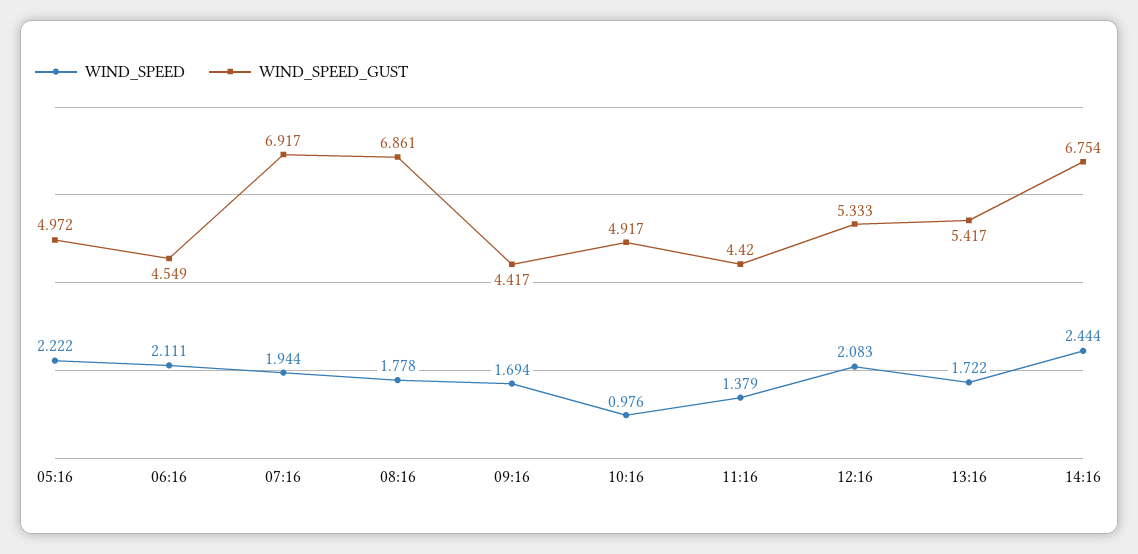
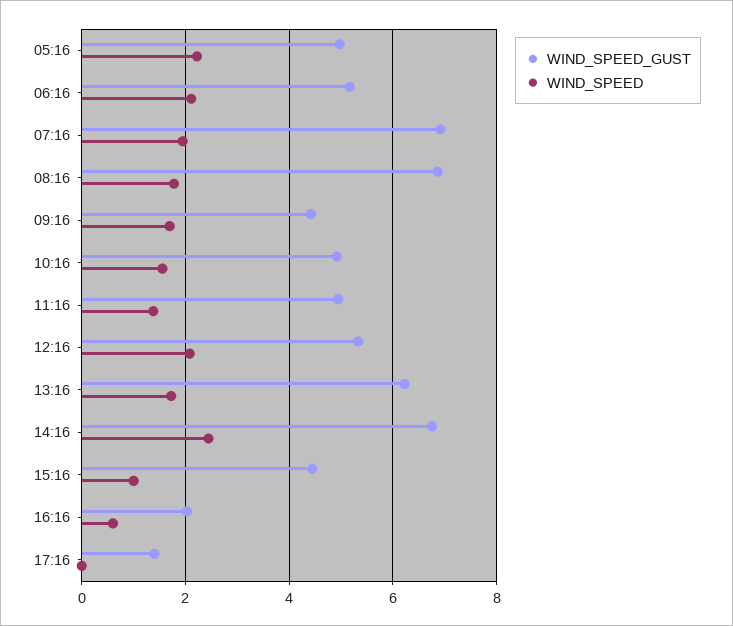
WIND_SPEED_GUST, 06:16: 4.549 -> 5.2
WIND_SPEED, 10:16: 0.976 -> 1.6
WIND_SPEED_GUST, 11:16: 4.42 -> 5
WIND_SPEED_GUST, 13:16: 5.417 -> 6.2
WIND_SPEED_GUST, 15:16: none -> 4.4
WIND_SPEED, 15:16: none -> 1
WIND_SPEED_GUST, 16:16: none -> 2
WIND_SPEED, 16:16: none -> 0.6
WIND_SPEED_GUST, 17:16: none -> 1.4
WIND_SPEED, 17:16: none -> 0

